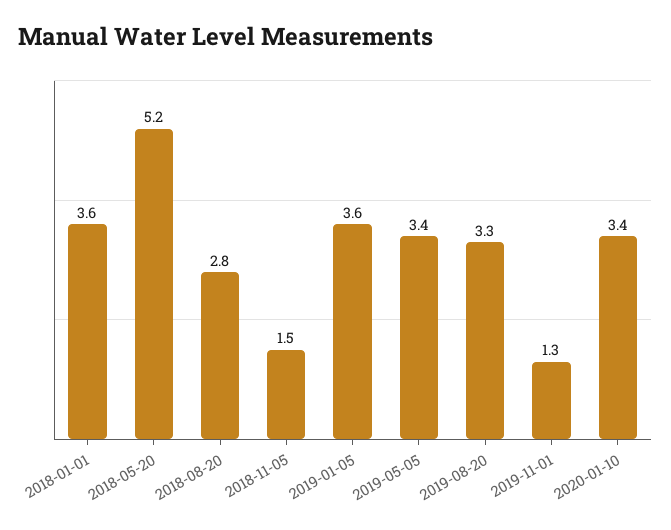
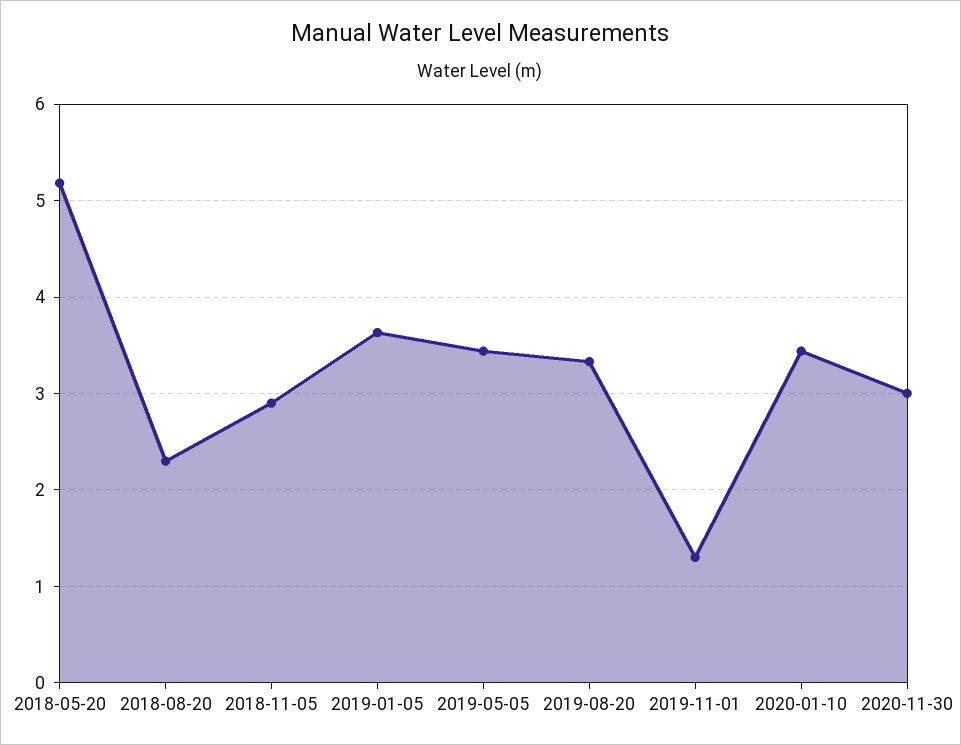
2018-01-01: 3.6 -> none
2018-08-20: 2.8 -> 2.3
2018-11-05: 1.5 -> 2.9
2020-11-30: none -> 3

